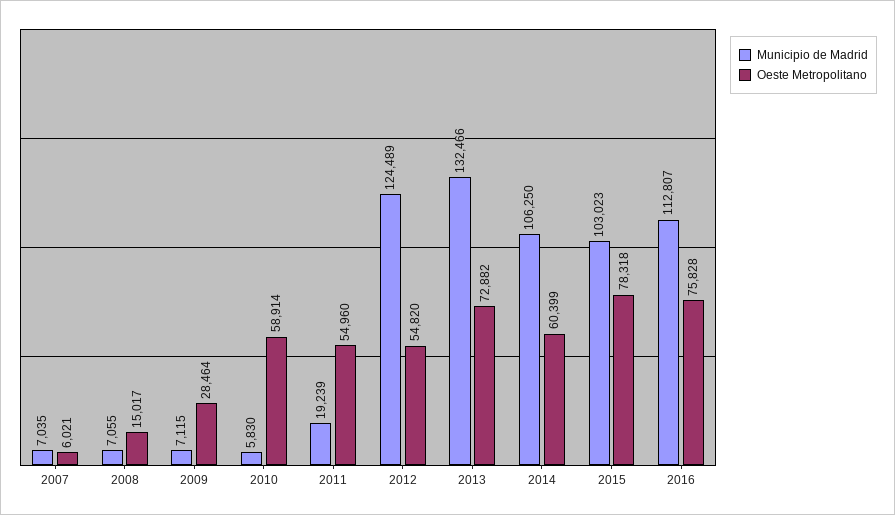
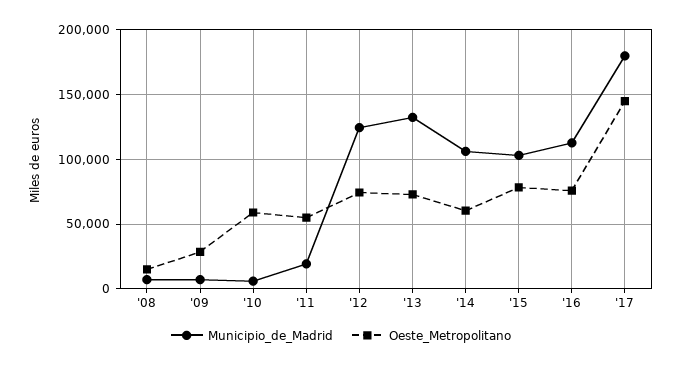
Municipio de Madrid, 2007: 7035 -> none
Oeste Metropolitano, 2007: 6021 -> none
Oeste Metropolitano, 2012: 54820 -> 75000
Municipio de Madrid, '17: none -> 180000
Oeste Metropolitano, '17: none -> 145000

